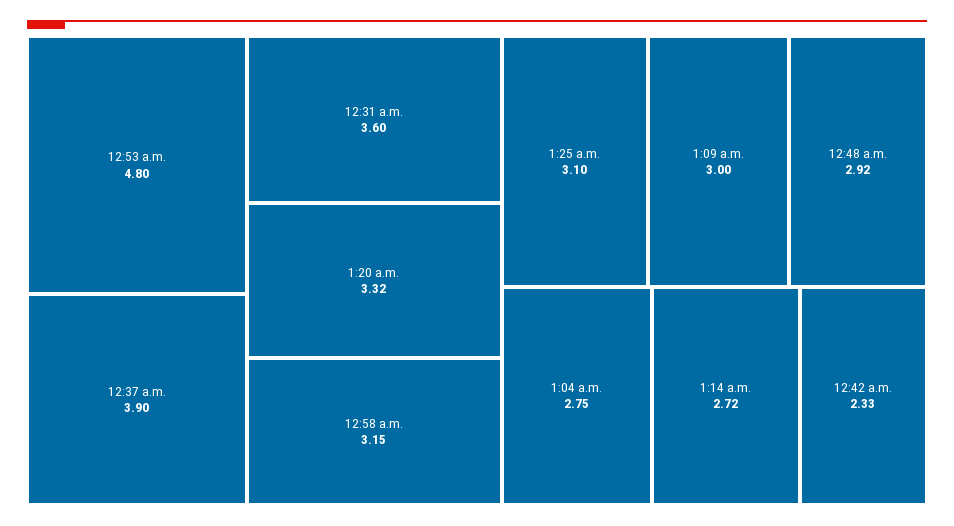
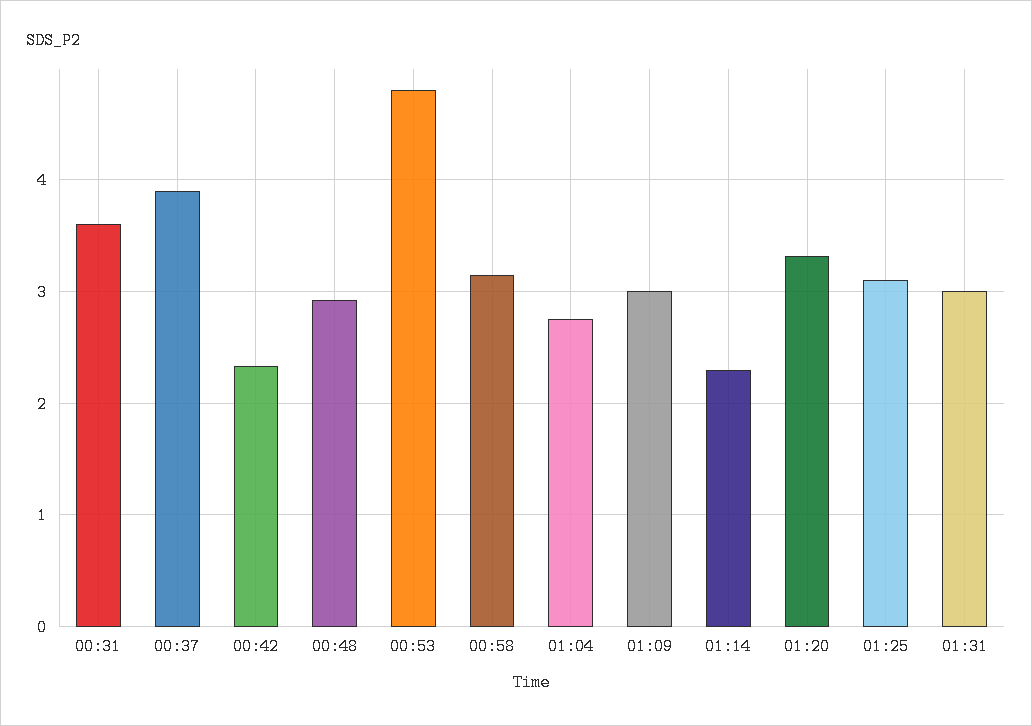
1:14 a.m.: 2.72 -> 2.3
01:31: none -> 3

